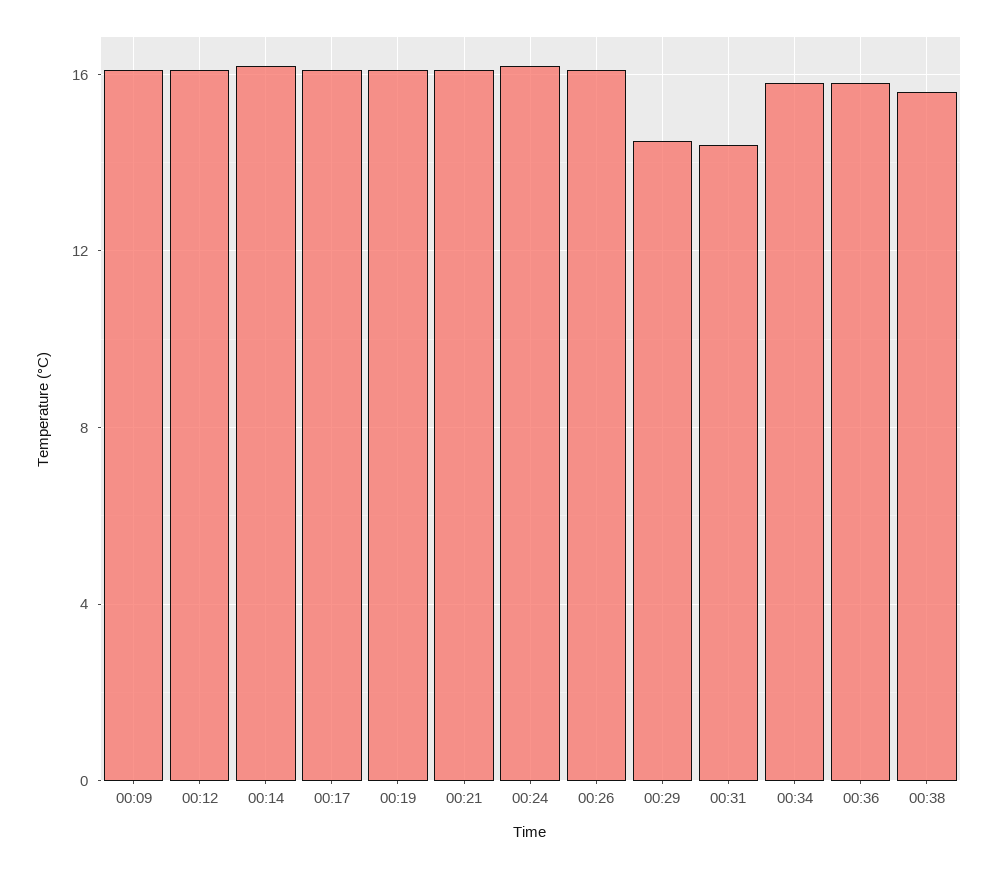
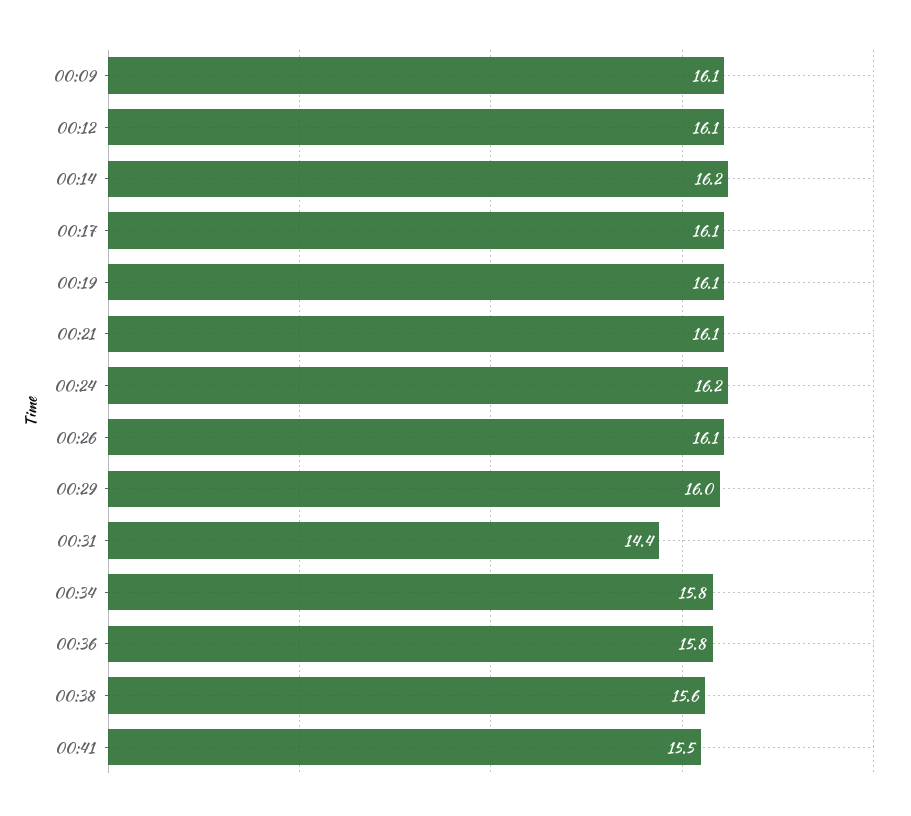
00:29: 14.5 -> 16
00:41: none -> 15.5

